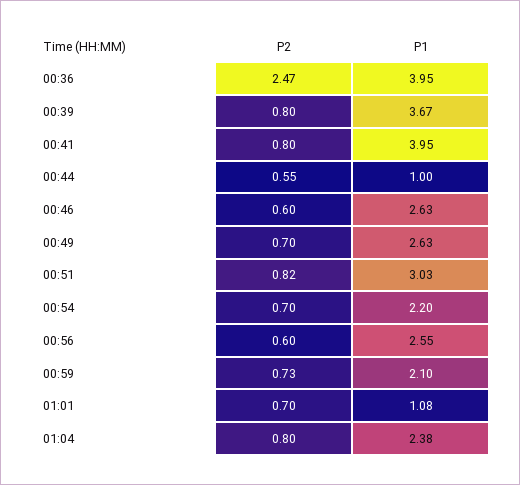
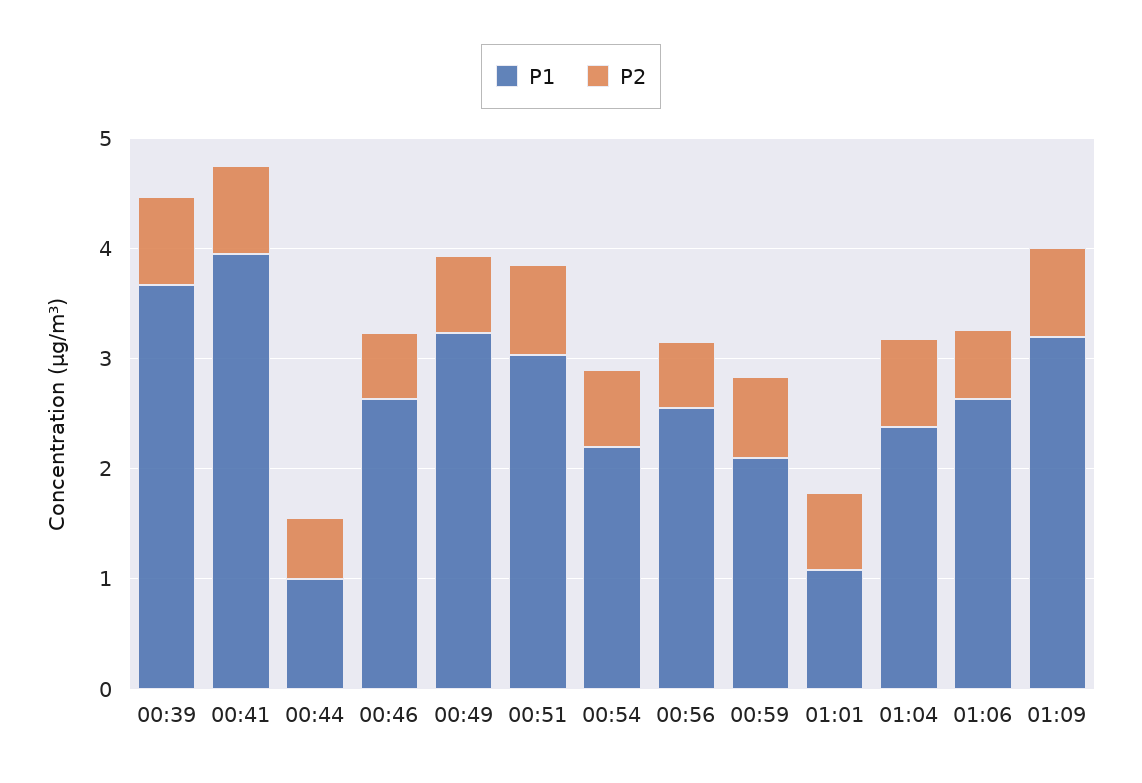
P2, 00:36: 2.47 -> none
P1, 00:36: 3.95 -> none
P1, 00:49: 2.63 -> 3.2
P1, 01:06: none -> 2.6
P2, 01:06: none -> 0.6
P1, 01:09: none -> 3.2
P2, 01:09: none -> 0.8

